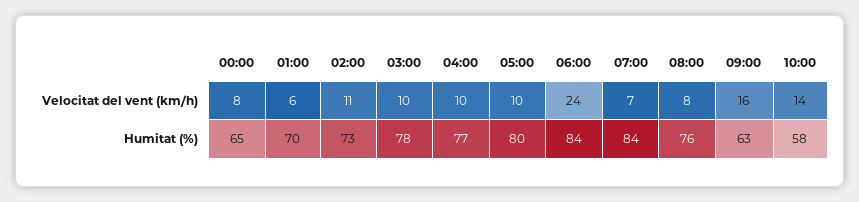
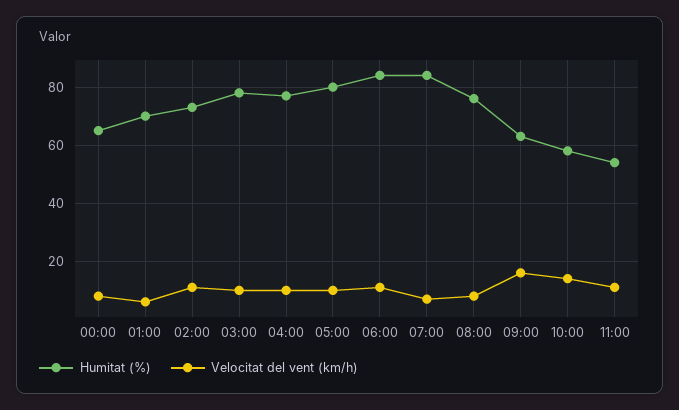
Velocitat del vent (km/h), 06:00: 24 -> 10
Humitat (%), 11:00: none -> 55
Velocitat del vent (km/h), 11:00: none -> 10

